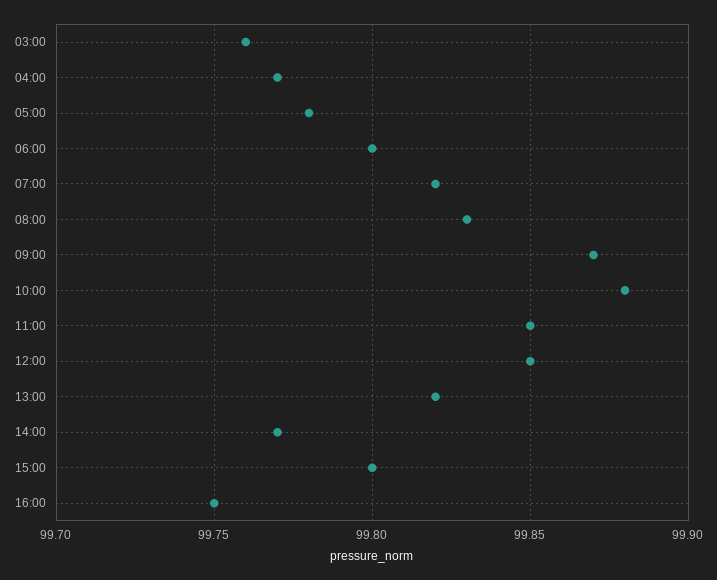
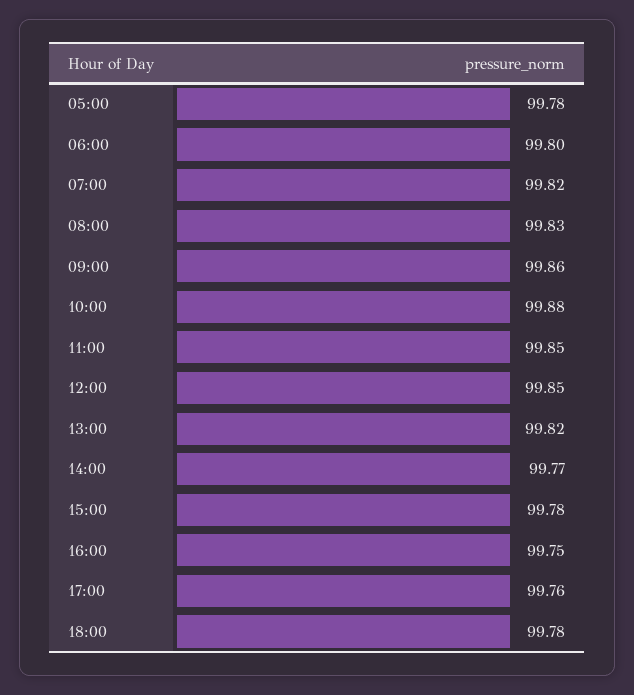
03:00: 99.76 -> none
04:00: 99.77 -> none
09:00: 99.87 -> 99.86
15:00: 99.8 -> 99.78
17:00: none -> 99.76
18:00: none -> 99.78

